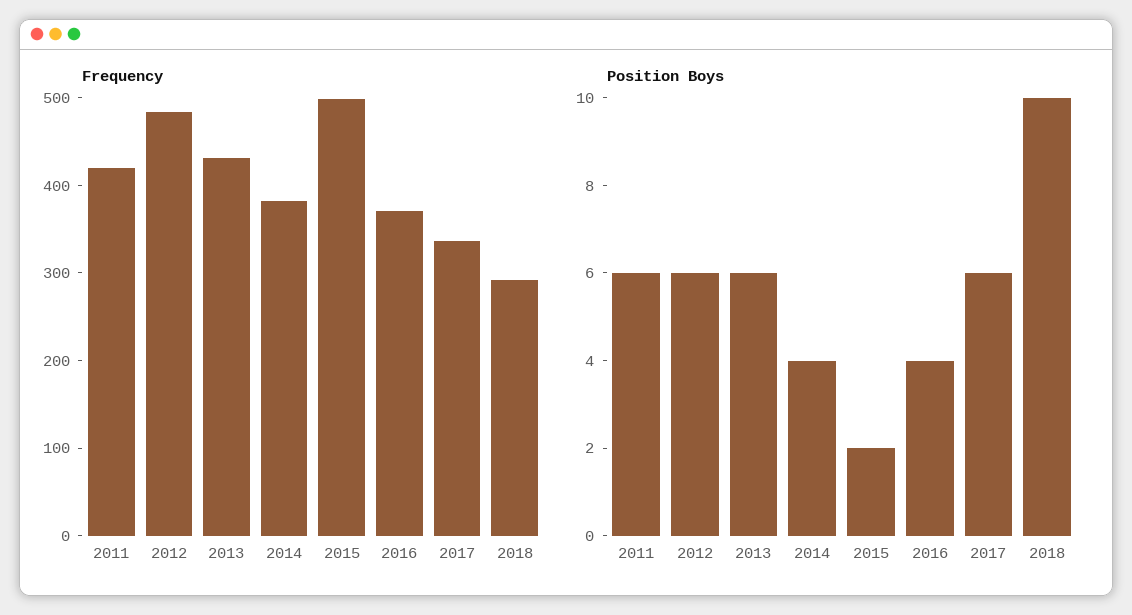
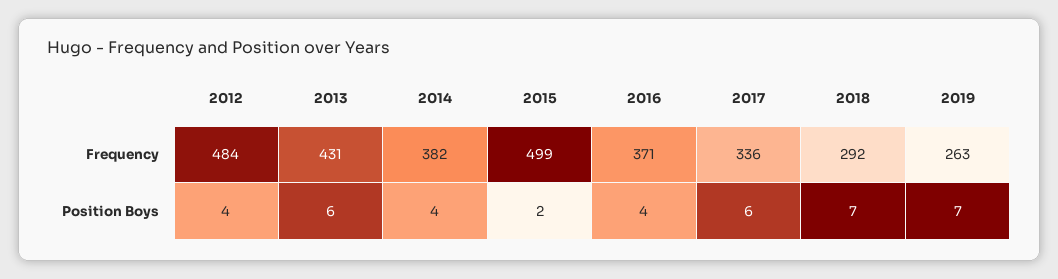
Frequency, 2011: 420 -> none
Position Boys, 2011: 6 -> none
Position Boys, 2012: 6 -> 4
Position Boys, 2018: 10 -> 7
Frequency, 2019: none -> 263
Position Boys, 2019: none -> 7

